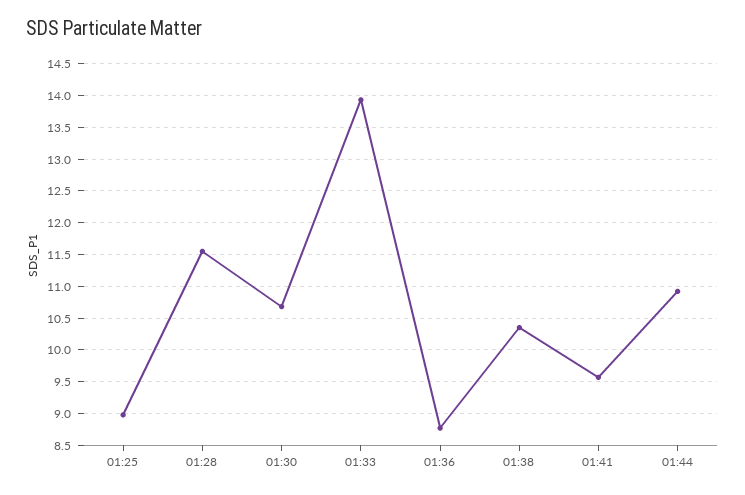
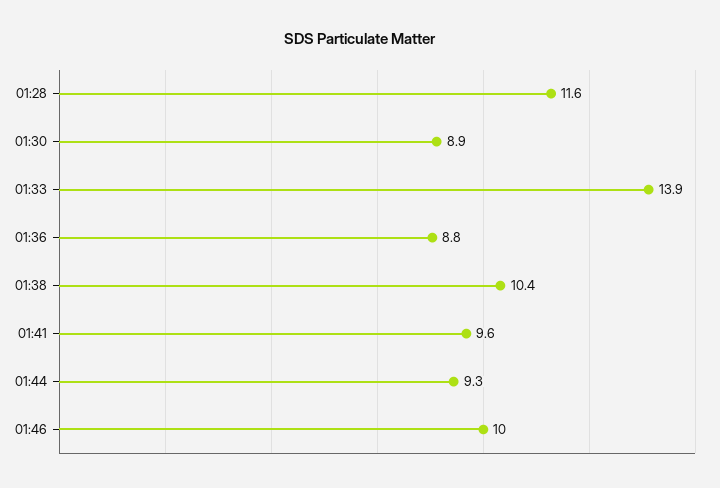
01:25: 9 -> none
01:30: 10.7 -> 8.9
01:44: 10.9 -> 9.3
01:46: none -> 10

